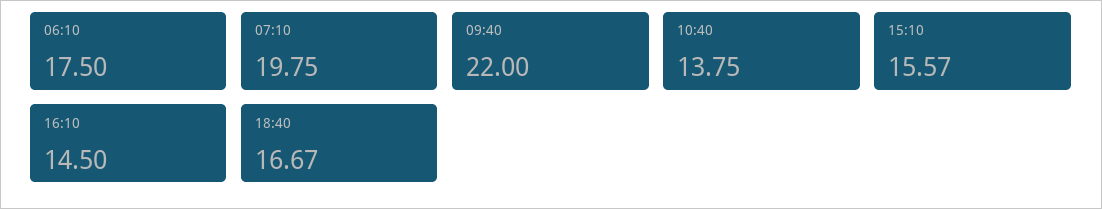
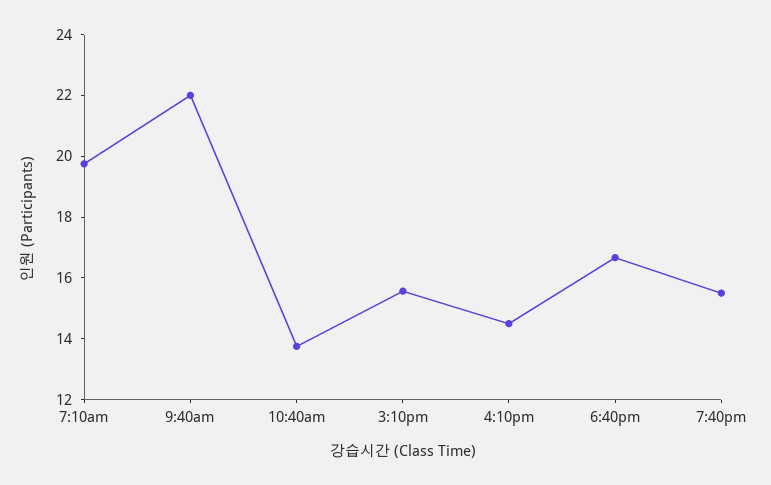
06:10: 17.5 -> none
7:40pm: none -> 15.5

